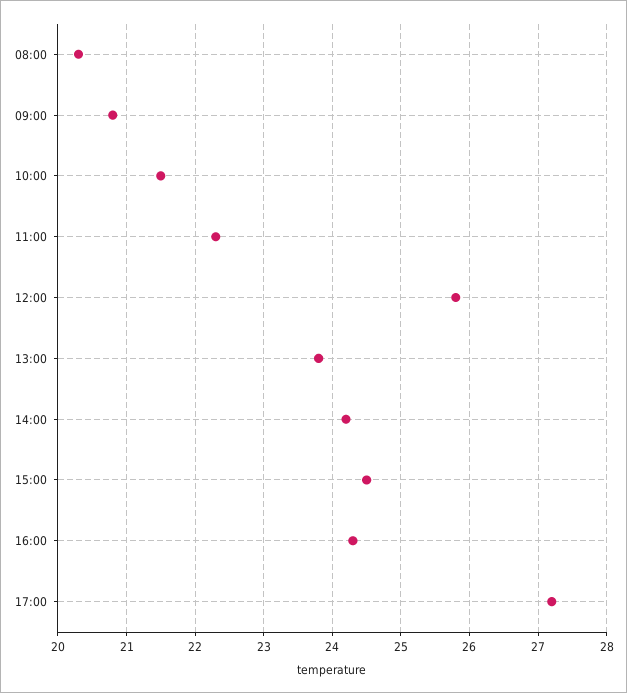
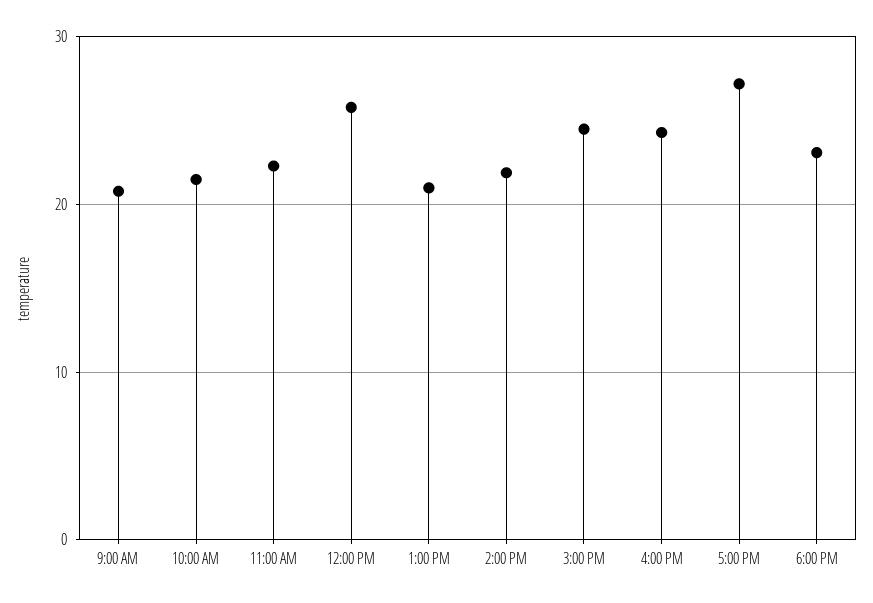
08:00: 20.3 -> none
13:00: 23.8 -> 21
14:00: 24.2 -> 22
6:00 PM: none -> 23

